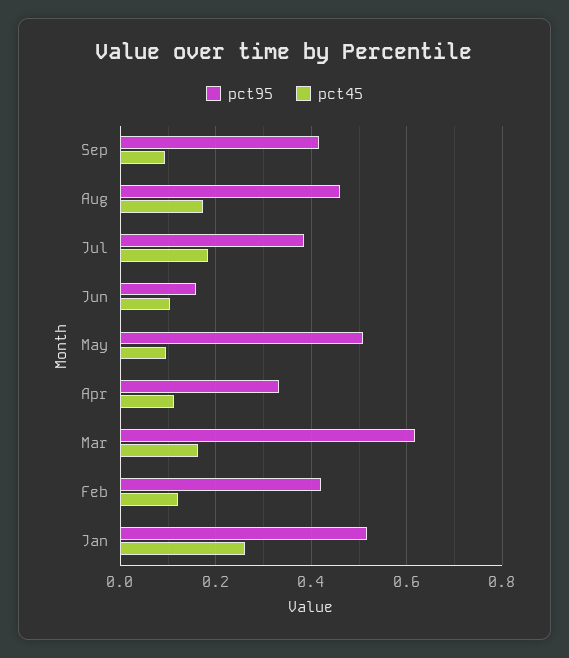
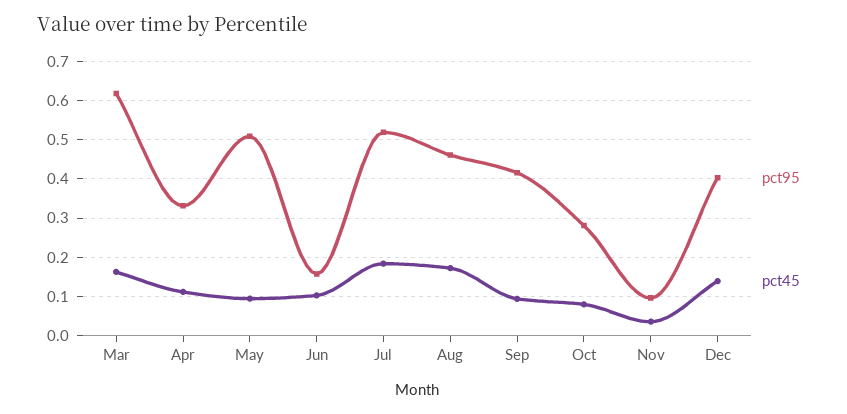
pct95, Jul: 0.38 -> 0.52
pct95, Feb: 0.42 -> none
pct45, Feb: 0.12 -> none
pct95, Jan: 0.52 -> none
pct45, Jan: 0.26 -> none
pct95, Oct: none -> 0.28
pct45, Oct: none -> 0.08
pct95, Nov: none -> 0.1
pct45, Nov: none -> 0.04
pct95, Dec: none -> 0.4
pct45, Dec: none -> 0.14

